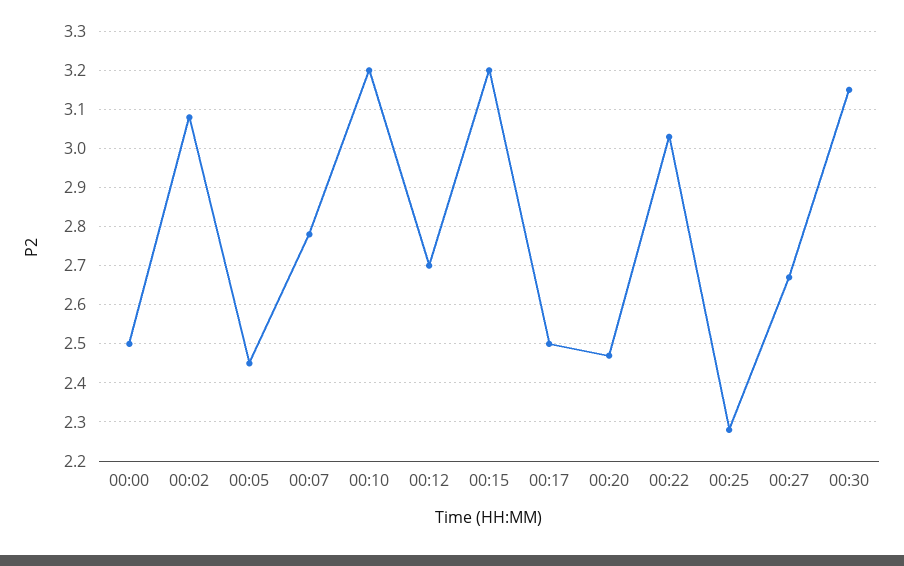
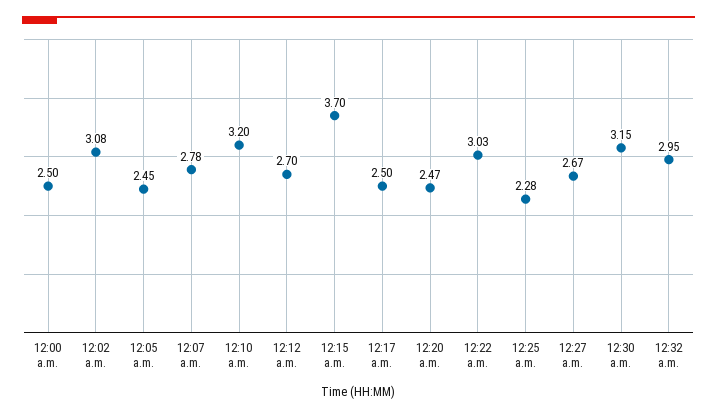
00:15: 3.2 -> 3.7
12:32 a.m.: none -> 2.95

